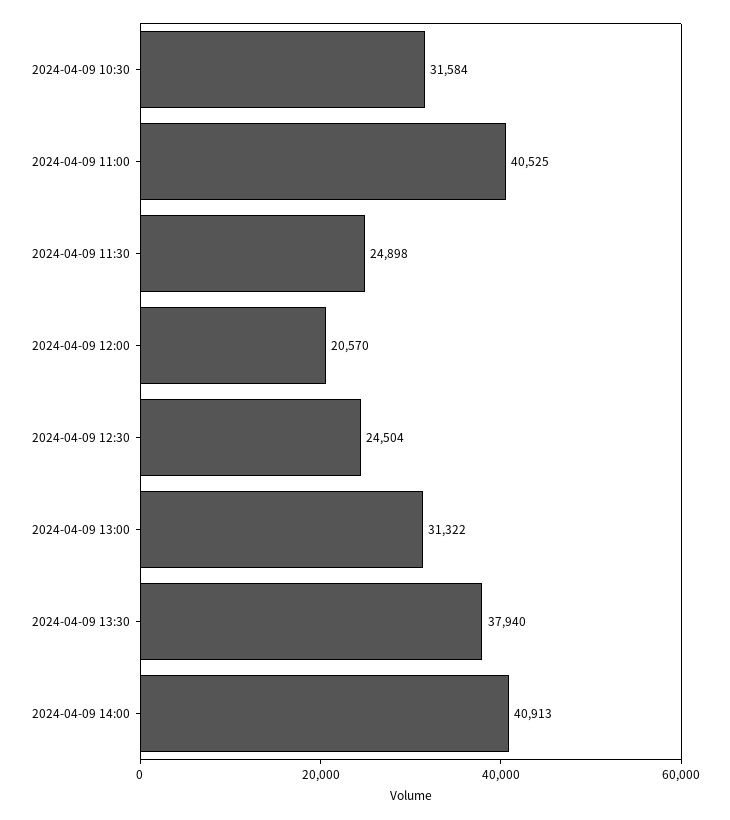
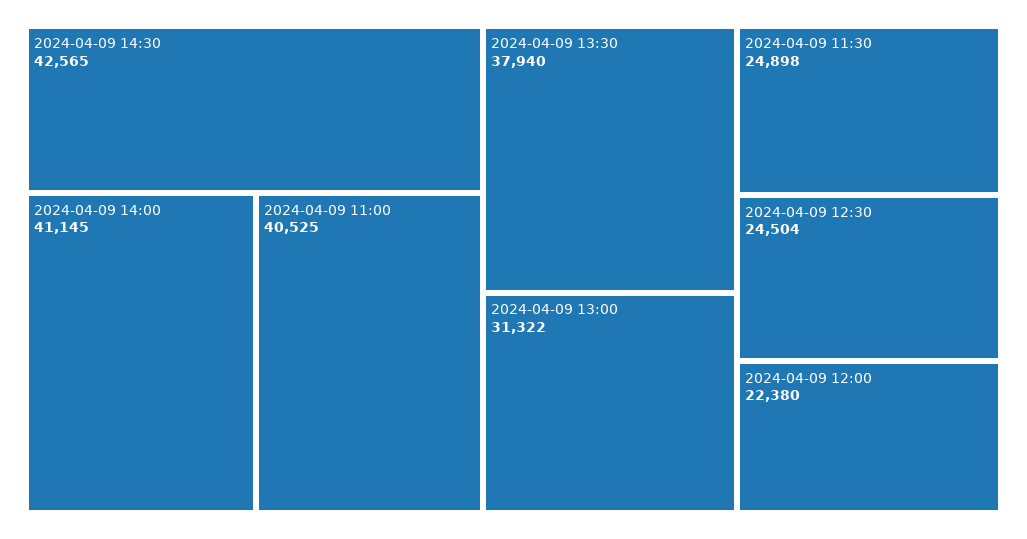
2024-04-09 10:30: 31584 -> none
2024-04-09 12:00: 20570 -> 22380
2024-04-09 14:00: 40913 -> 41145
2024-04-09 14:30: none -> 42565

